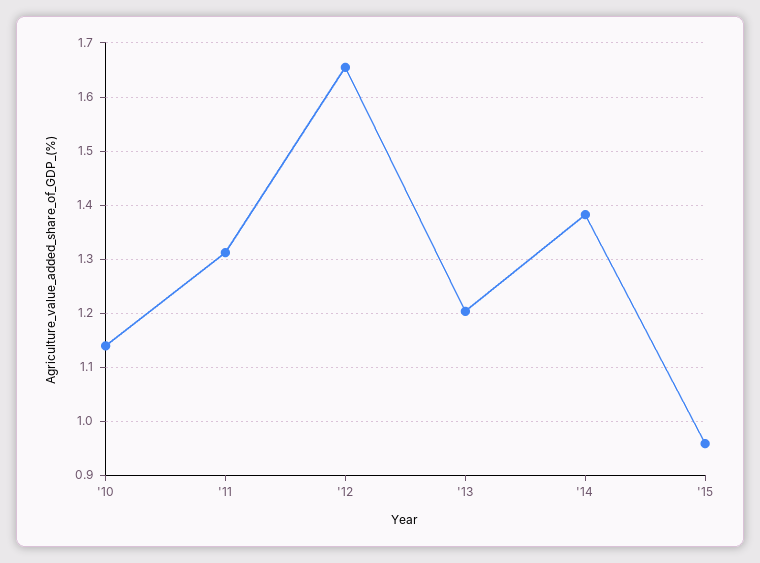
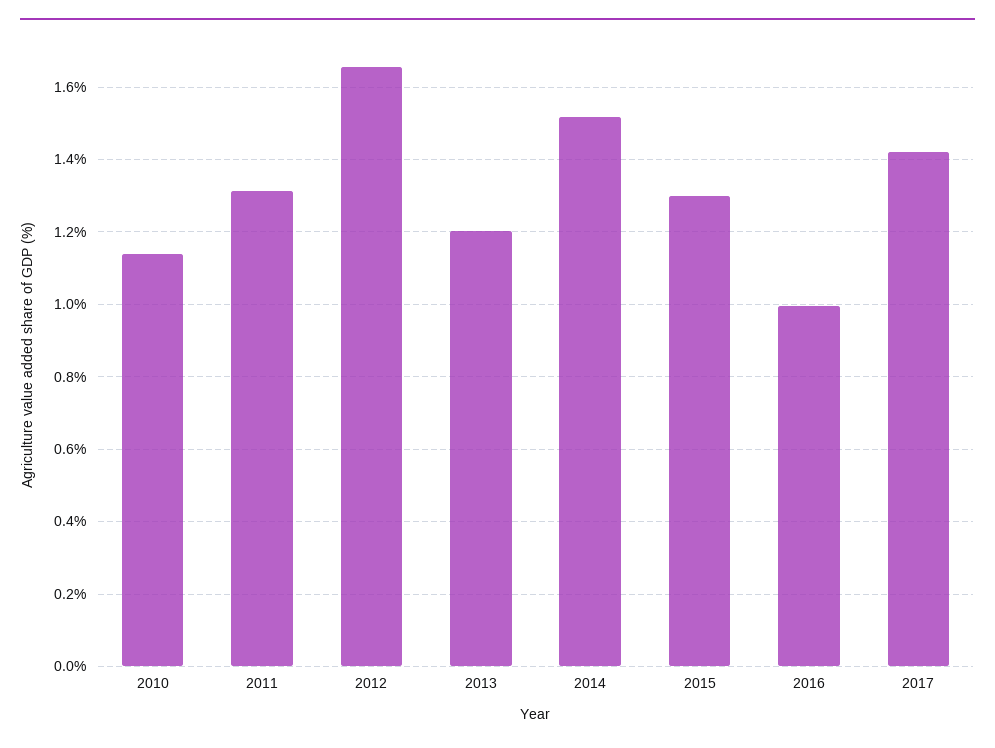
'14: 1.38 -> 1.52
'15: 0.96 -> 1.3
2016: none -> 1
2017: none -> 1.42

